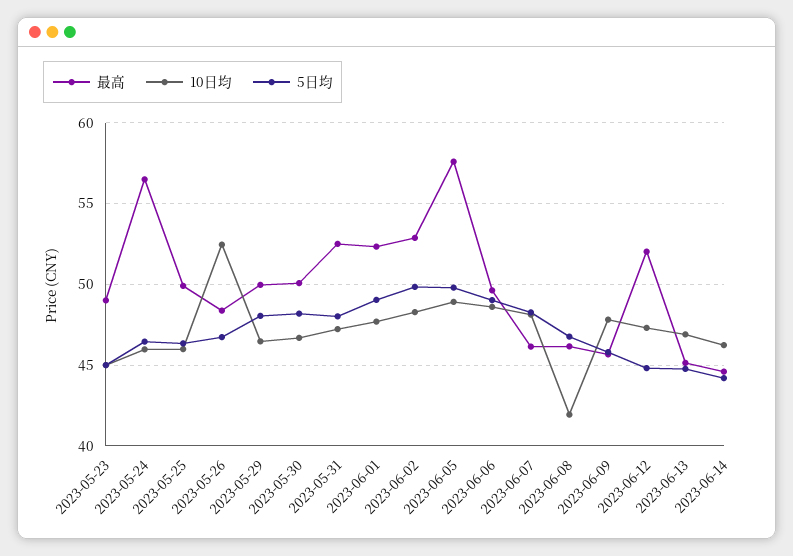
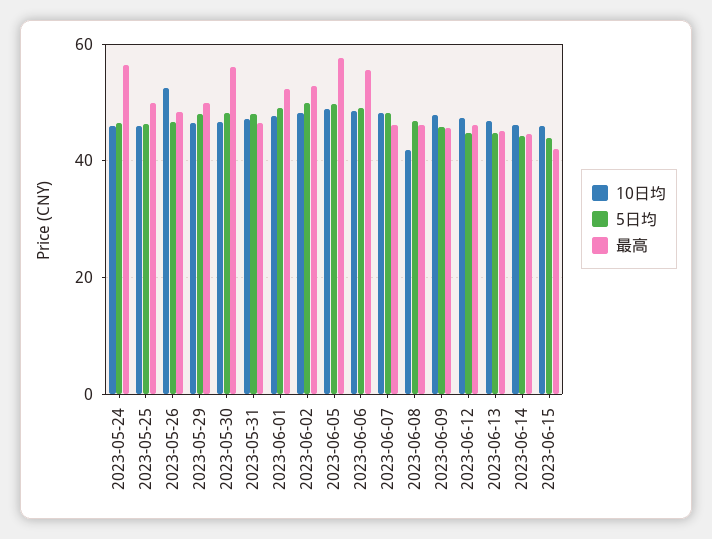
最高, 2023-05-23: 49 -> none
10日均, 2023-05-23: 45 -> none
5日均, 2023-05-23: 45 -> none
最高, 2023-05-30: 50 -> 56
最高, 2023-05-31: 52.5 -> 46
最高, 2023-06-06: 49.5 -> 56
最高, 2023-06-12: 52 -> 46
10日均, 2023-06-15: none -> 46
5日均, 2023-06-15: none -> 44
最高, 2023-06-15: none -> 42

